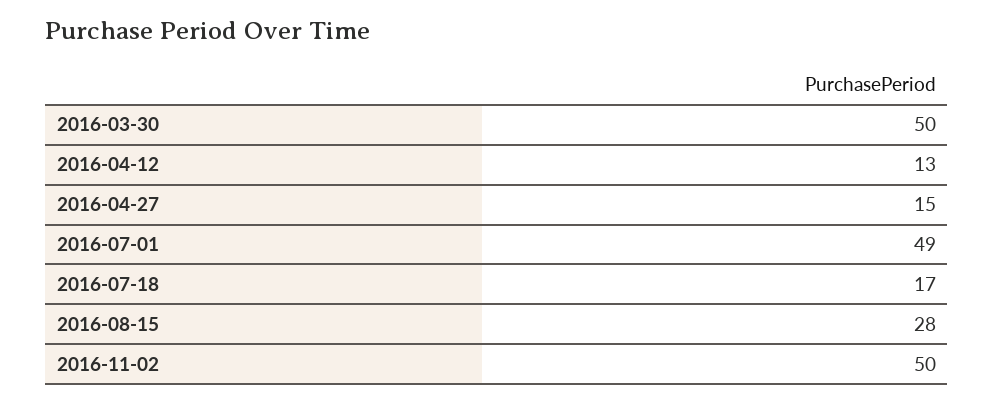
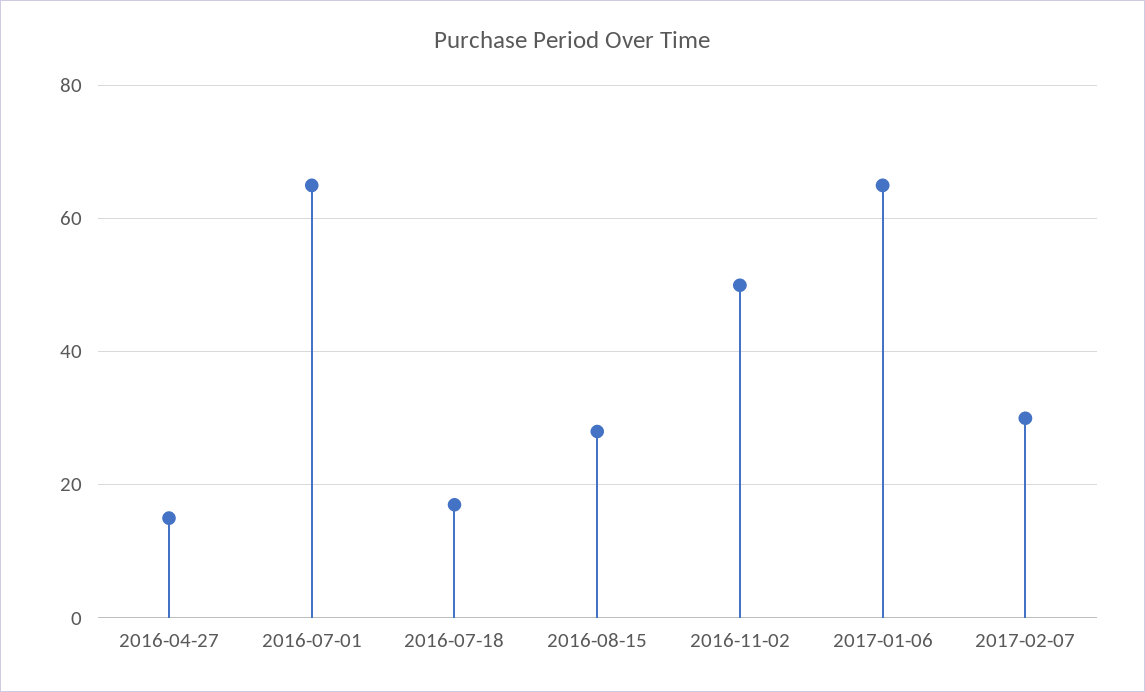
2016-03-30: 50 -> none
2016-04-12: 13 -> none
2016-07-01: 49 -> 65
2017-01-06: none -> 65
2017-02-07: none -> 30

